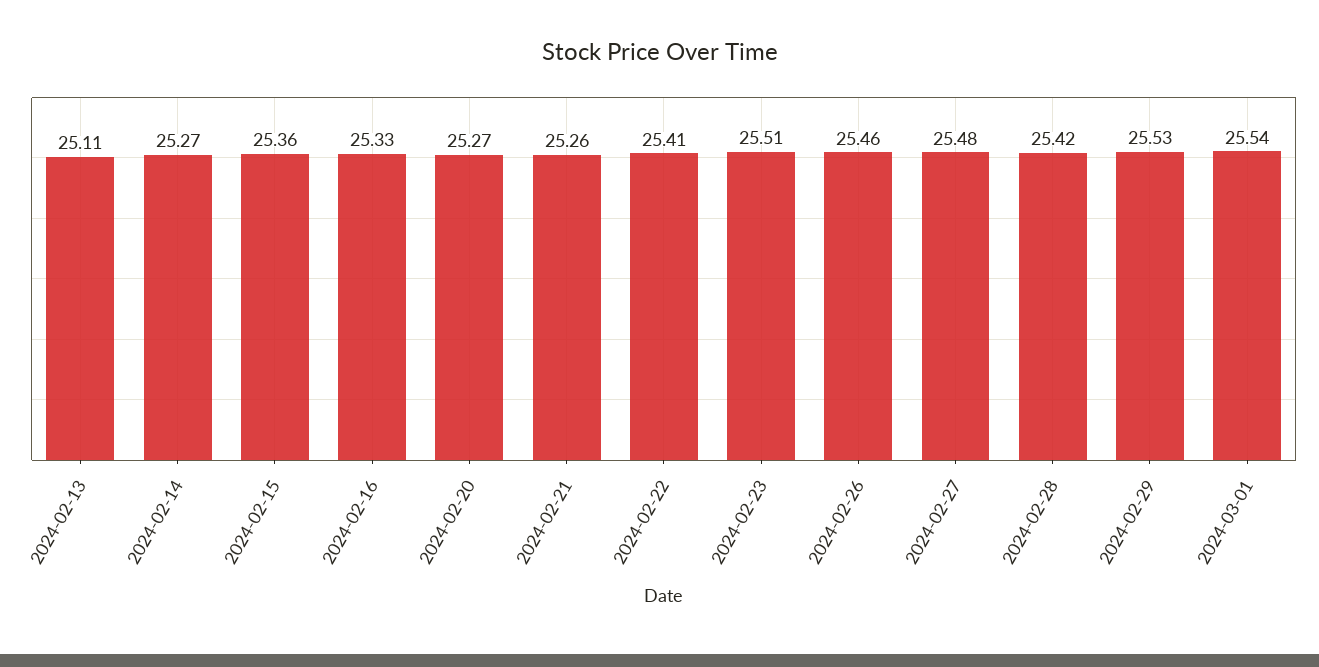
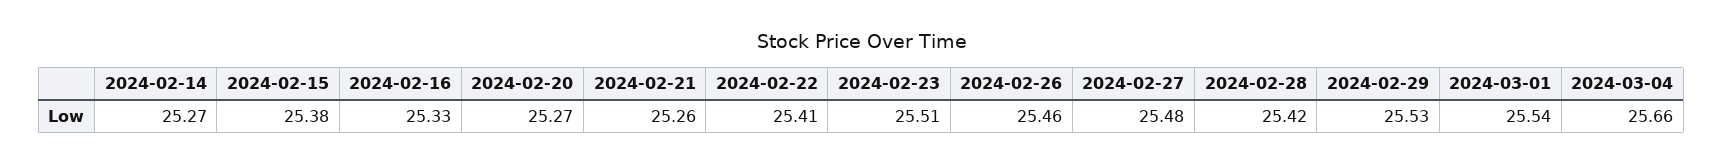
2024-02-13: 25.11 -> none
2024-02-15: 25.36 -> 25.38
2024-03-04: none -> 25.66

